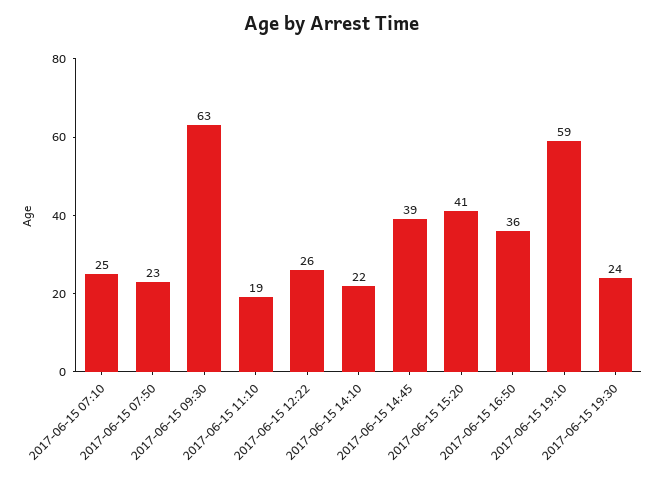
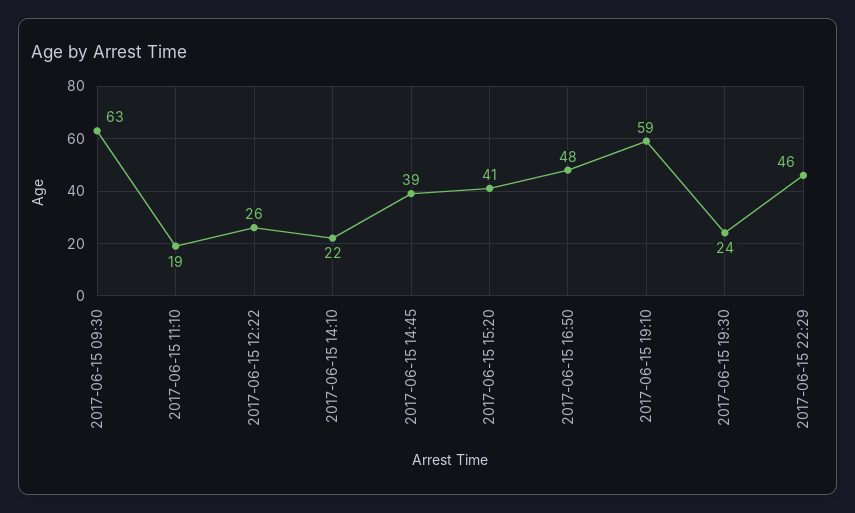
2017-06-15 07:10: 25 -> none
2017-06-15 07:50: 23 -> none
2017-06-15 16:50: 36 -> 48
2017-06-15 22:29: none -> 46

